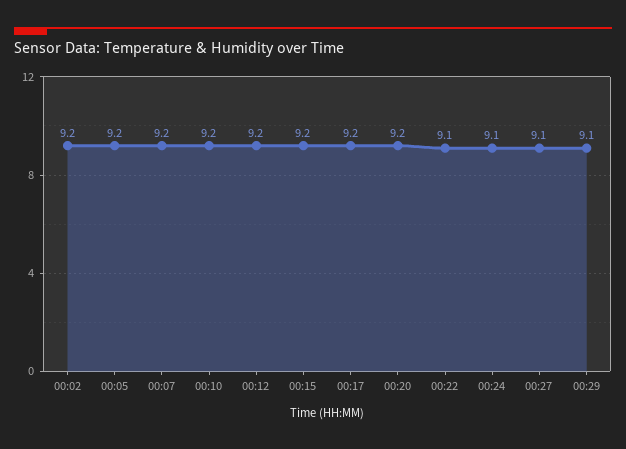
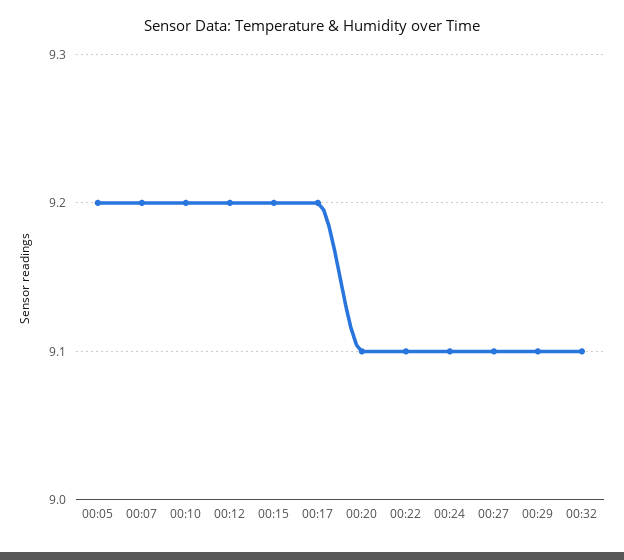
00:02: 9.2 -> none
00:20: 9.2 -> 9.1
00:32: none -> 9.1

